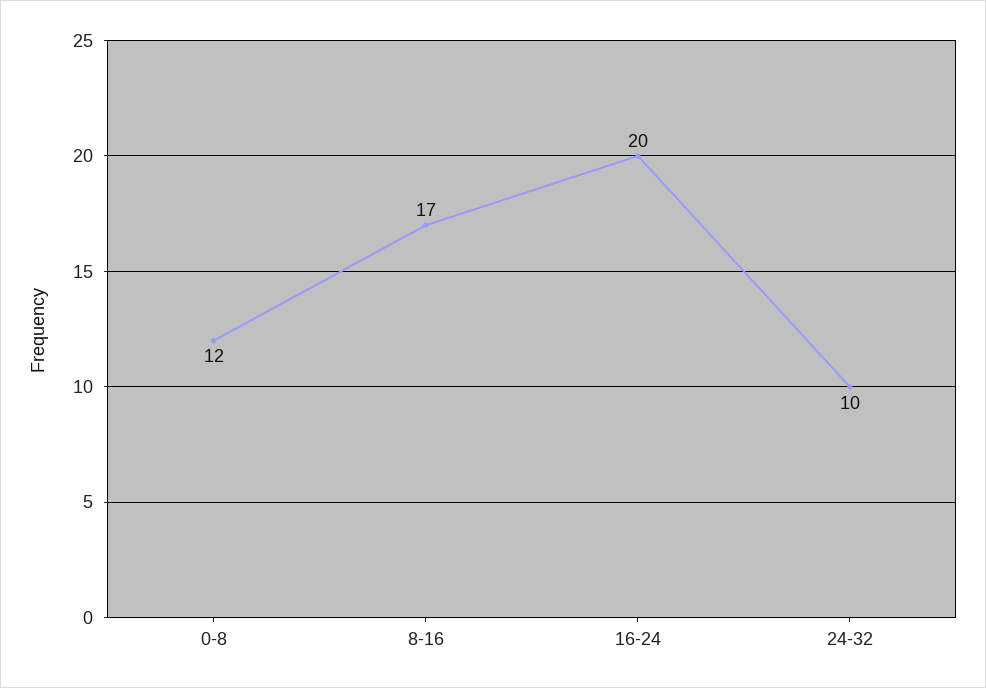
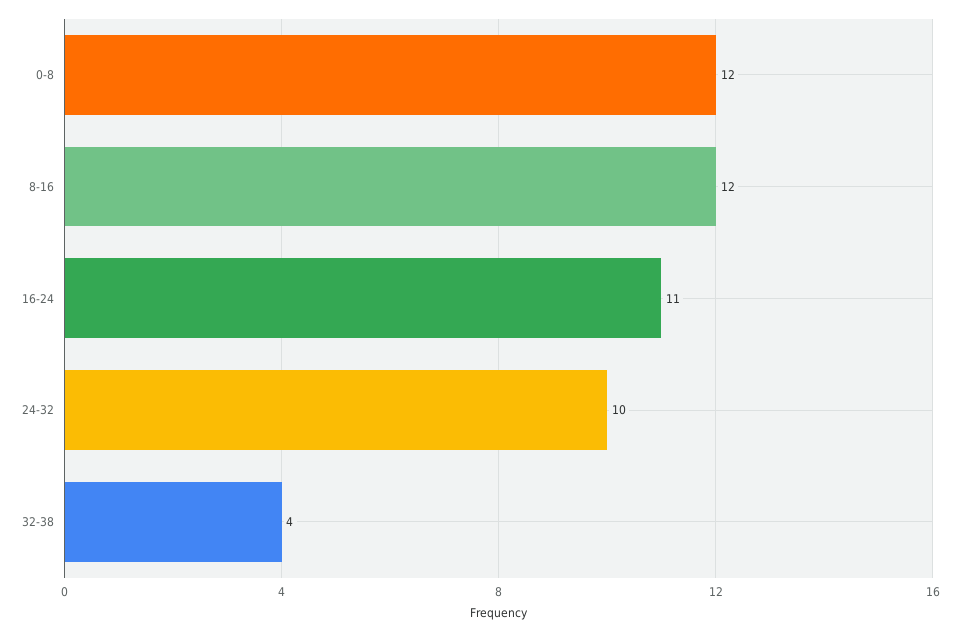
8-16: 17 -> 12
16-24: 20 -> 11
32-38: none -> 4

